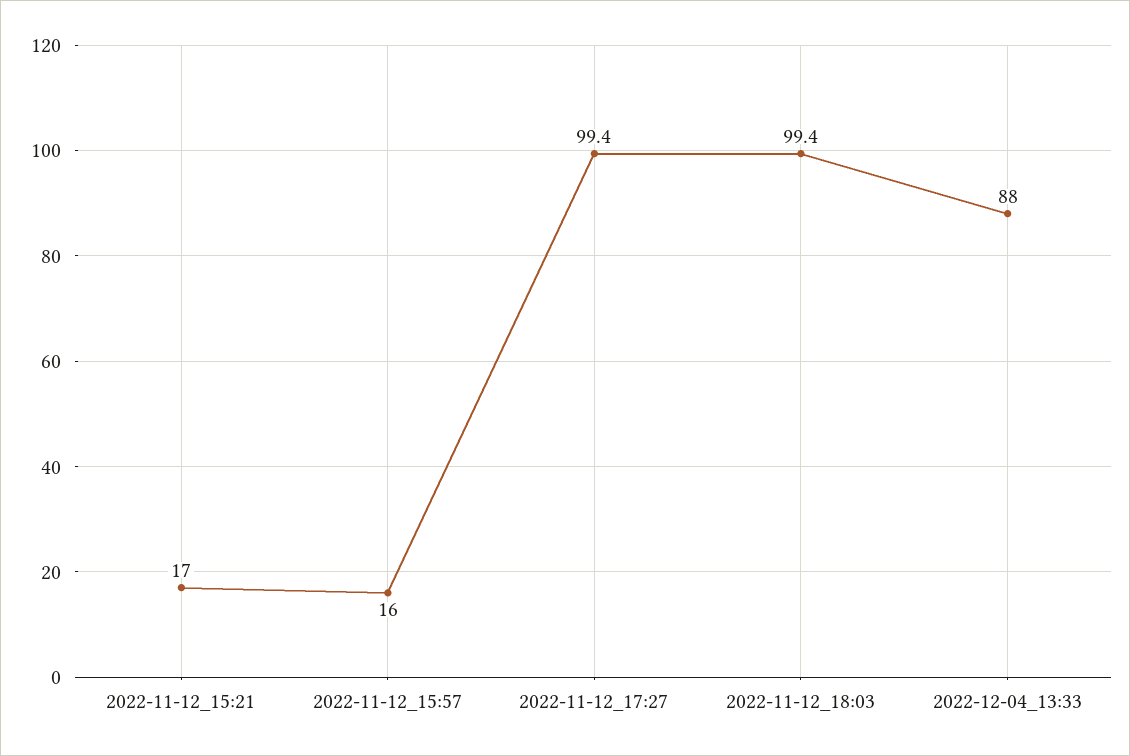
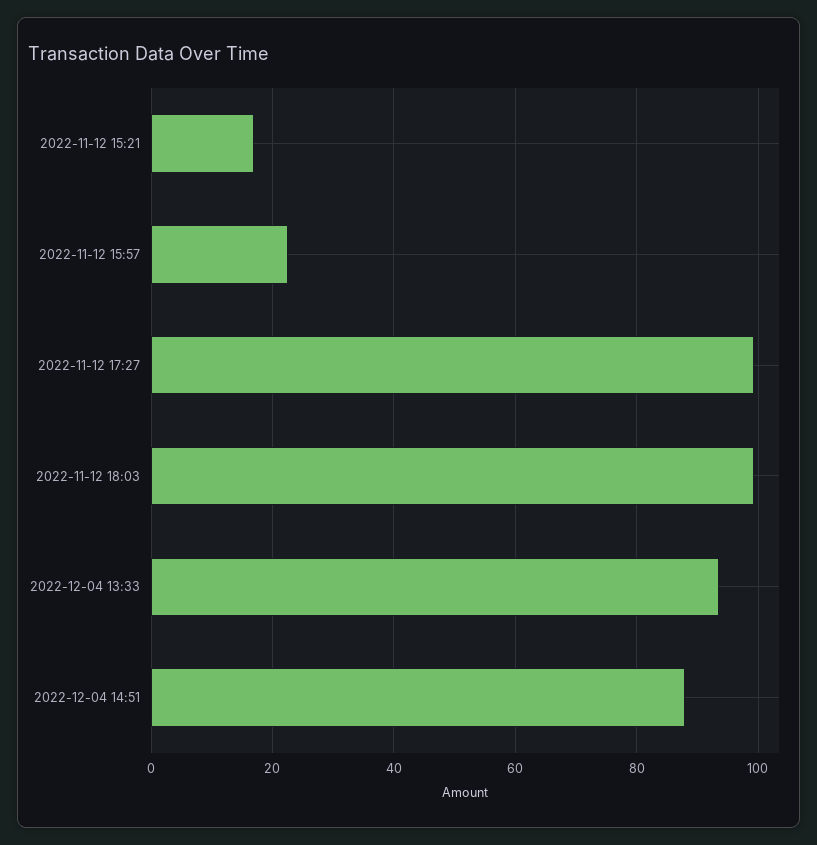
2022-11-12_15:57: 16 -> 22
2022-12-04_13:33: 88 -> 94
2022-12-04 14:51: none -> 88

